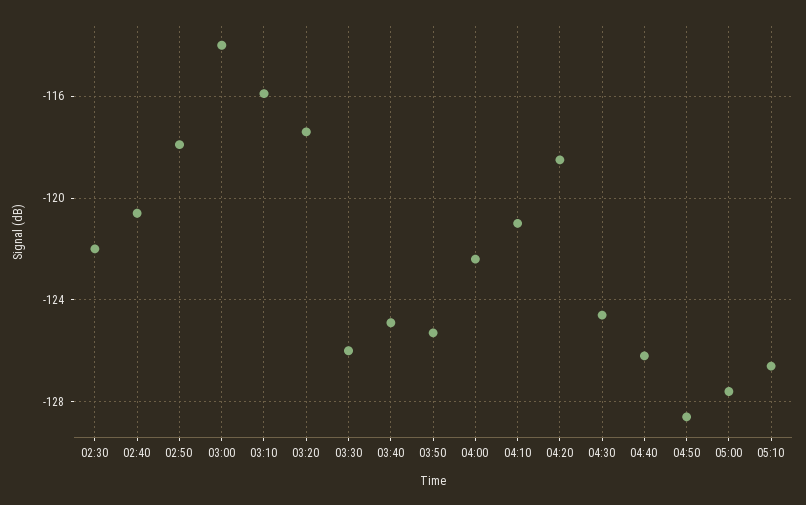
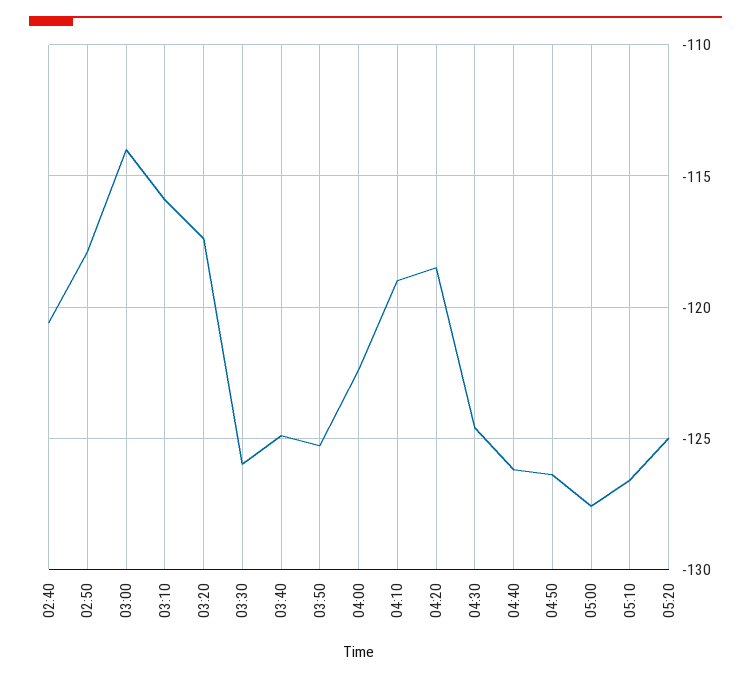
02:30: -122 -> none
04:10: -121 -> -119
04:50: -128.5 -> -126.5
05:20: none -> -125

